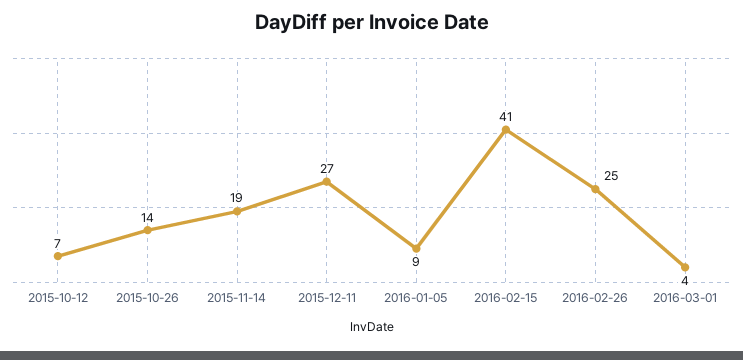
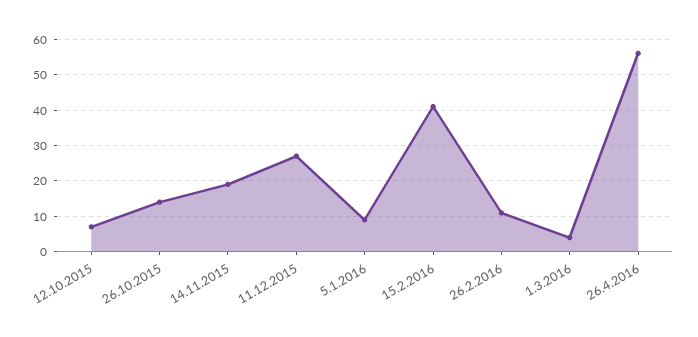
2016-02-26: 25 -> 10
26.4.2016: none -> 55

